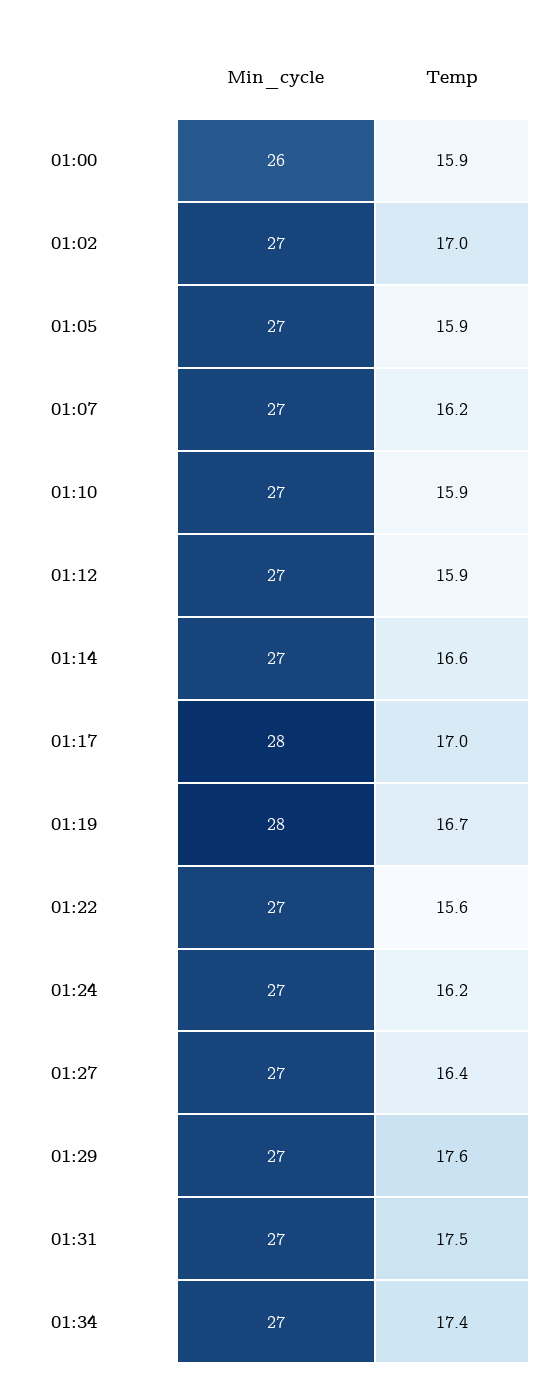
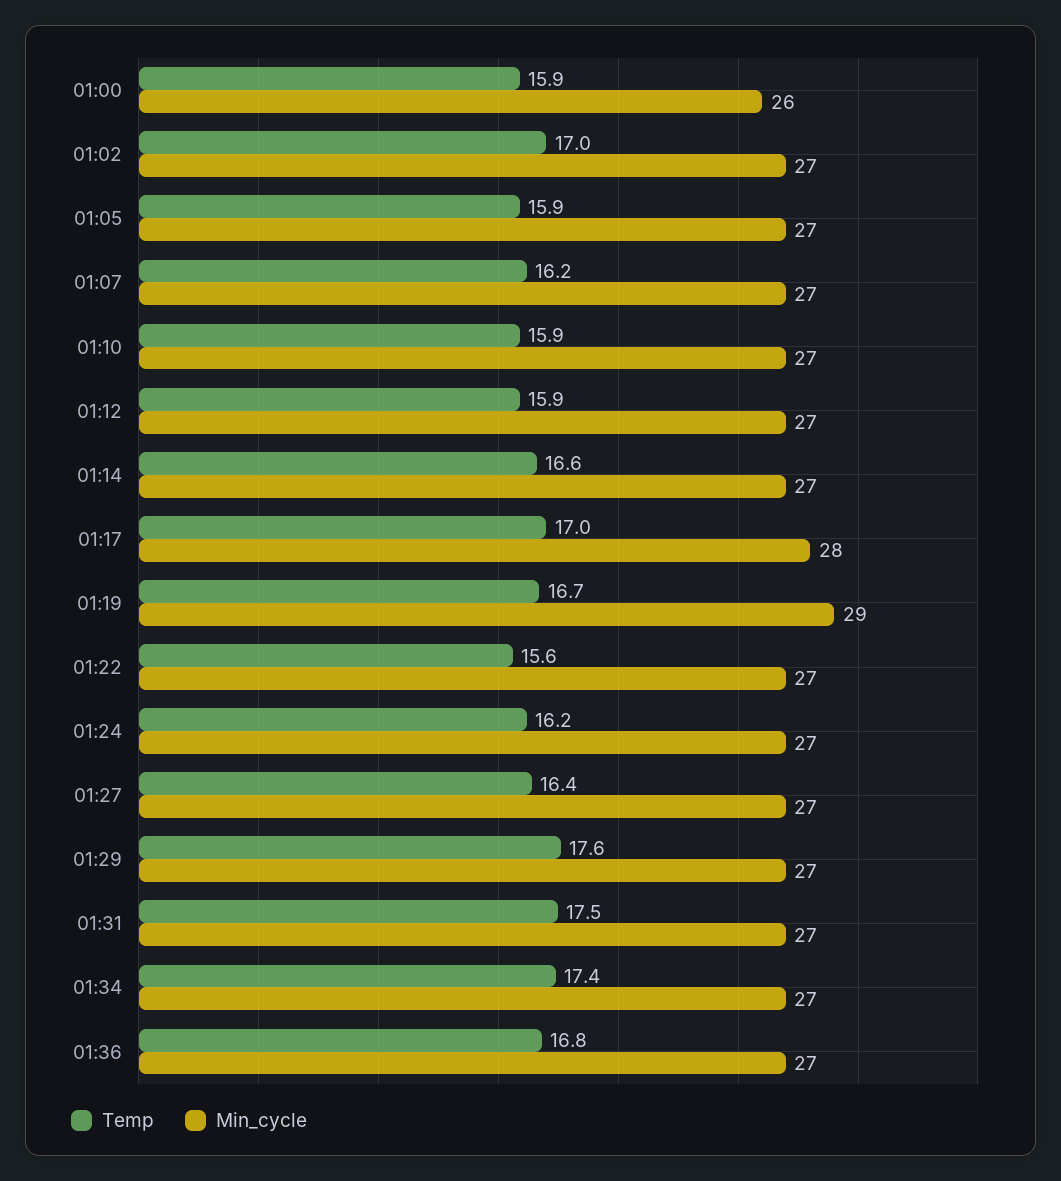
Min_cycle, 01:19: 28 -> 29
Temp, 01:36: none -> 16.8
Min_cycle, 01:36: none -> 27

